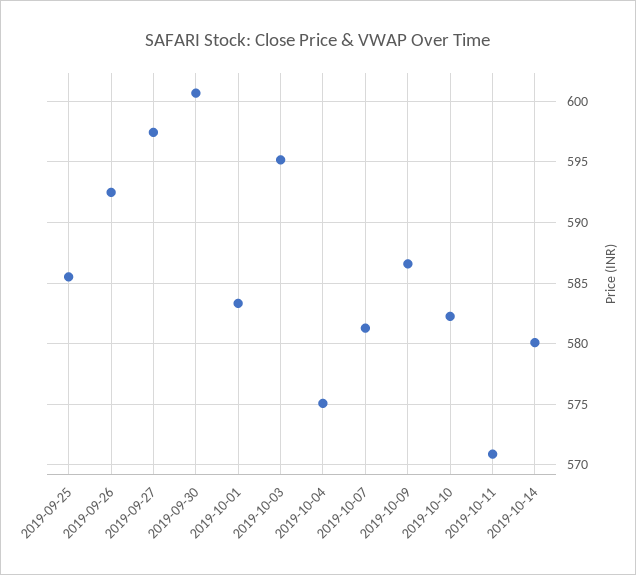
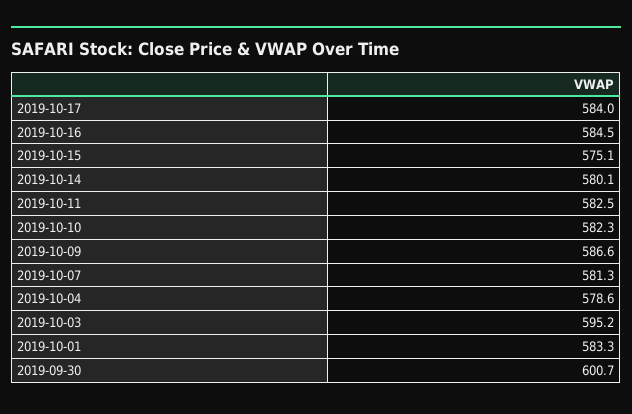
2019-09-25: 585.5 -> none
2019-09-26: 592.5 -> none
2019-09-27: 597.5 -> none
2019-10-04: 575 -> 578.6
2019-10-11: 571 -> 582.5
2019-10-17: none -> 584
2019-10-16: none -> 584.5
2019-10-15: none -> 575.1

